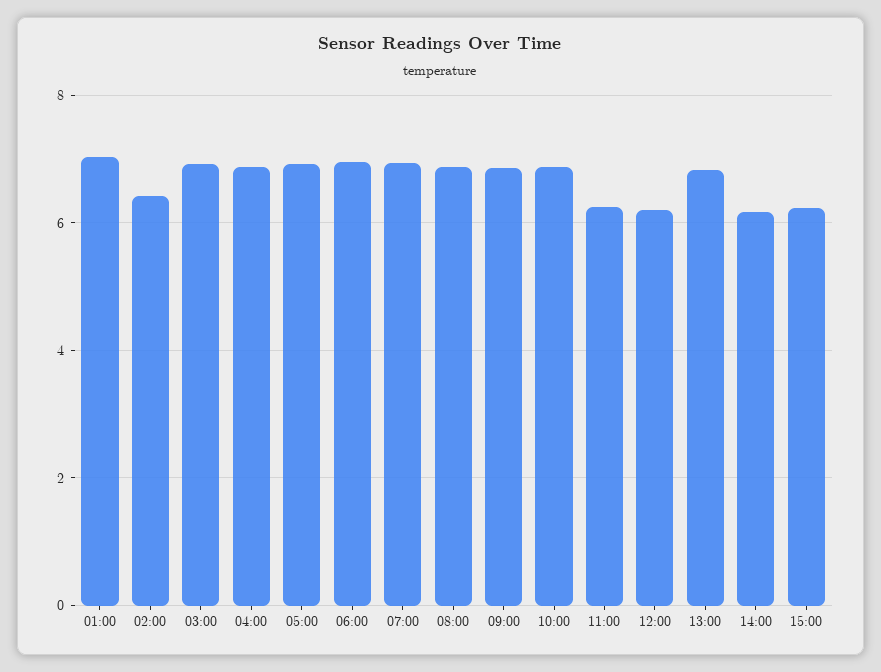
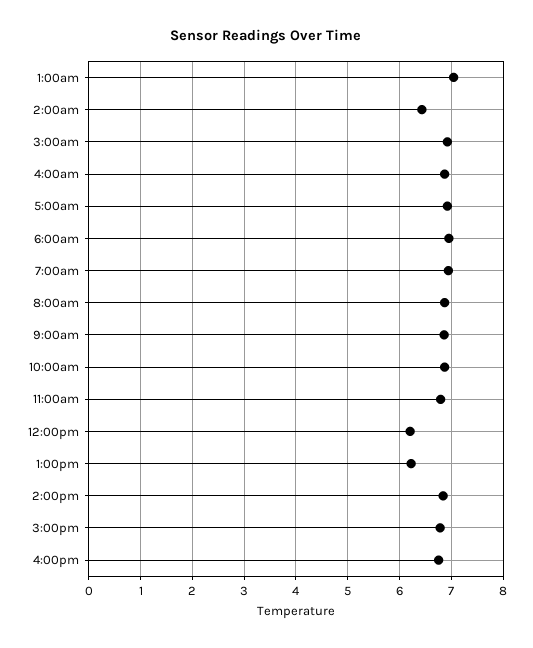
11:00: 6.2 -> 6.8
13:00: 6.8 -> 6.2
14:00: 6.2 -> 6.8
15:00: 6.2 -> 6.8
4:00pm: none -> 6.8

